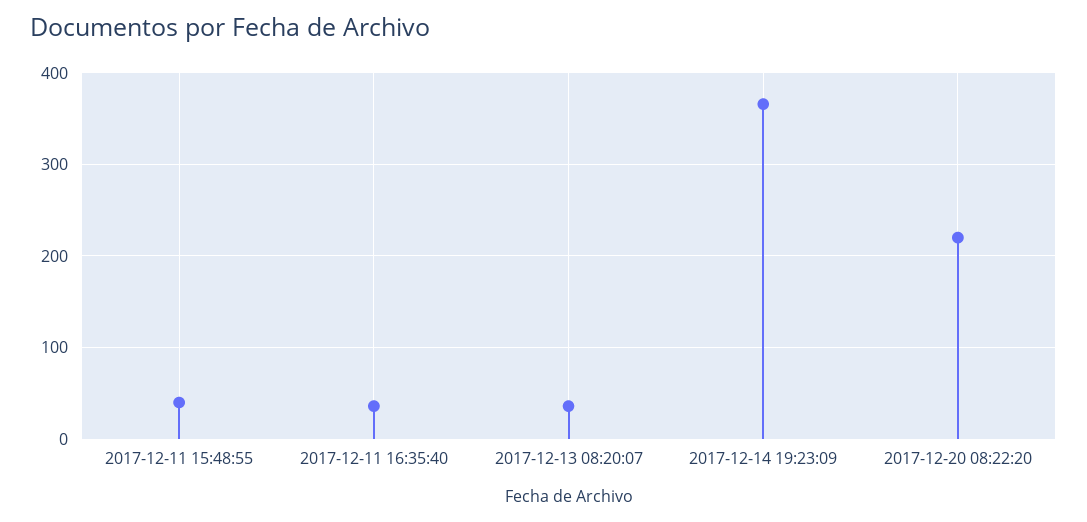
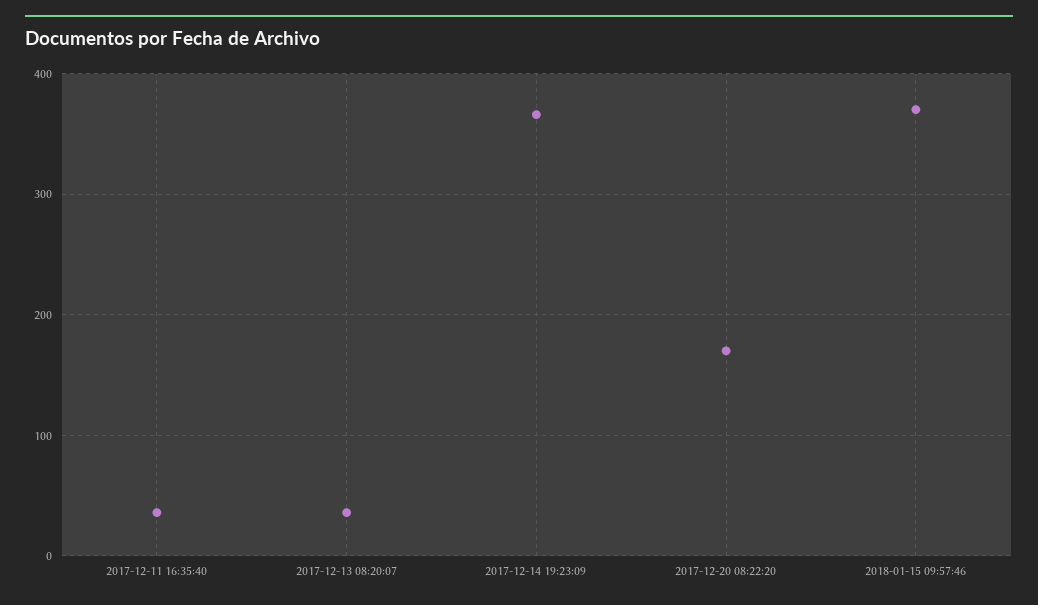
2017-12-11 15:48:55: 40 -> none
2017-12-20 08:22:20: 220 -> 170
2018-01-15 09:57:46: none -> 370

